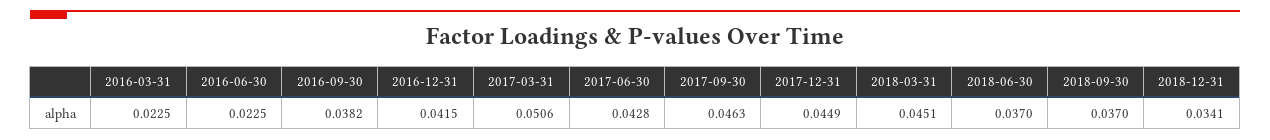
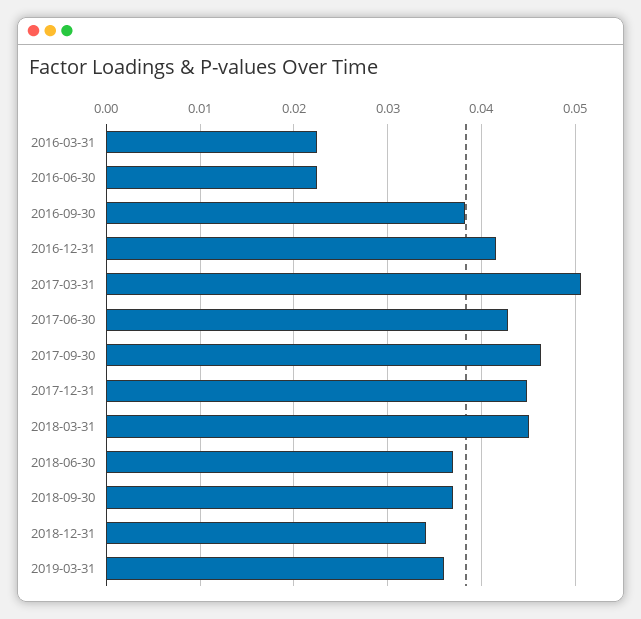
2019-03-31: none -> 0.036

